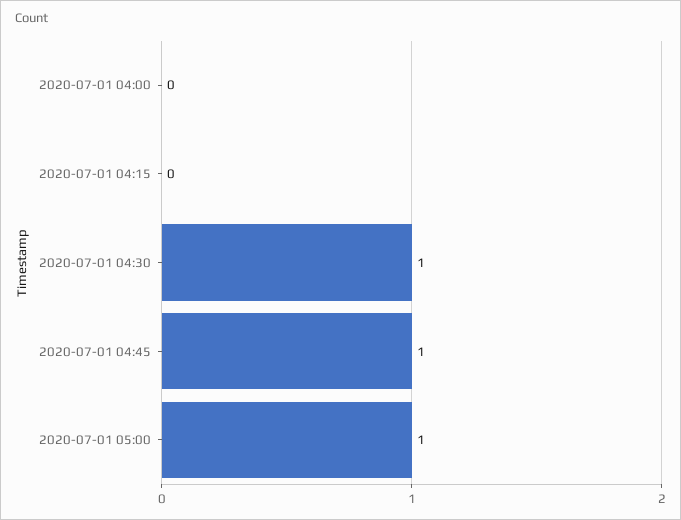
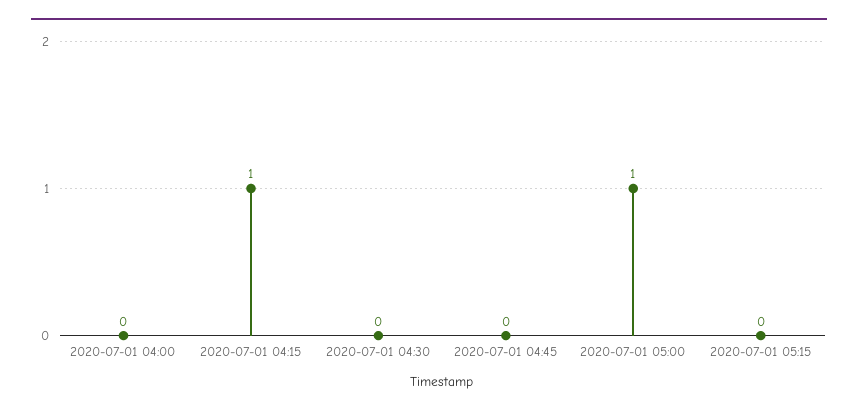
2020-07-01 04:15: 0 -> 1
2020-07-01 04:30: 1 -> 0
2020-07-01 04:45: 1 -> 0
2020-07-01 05:15: none -> 0

